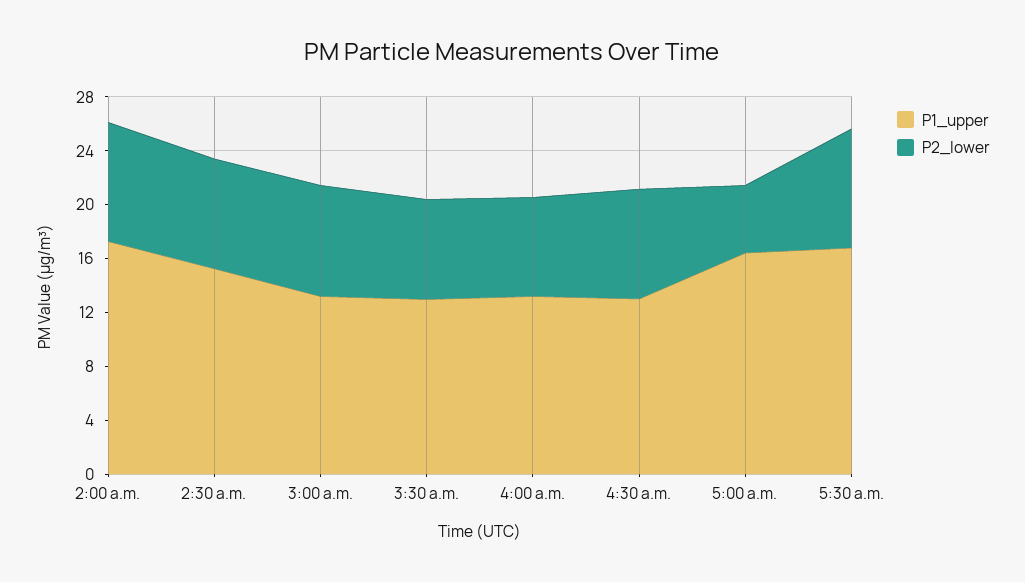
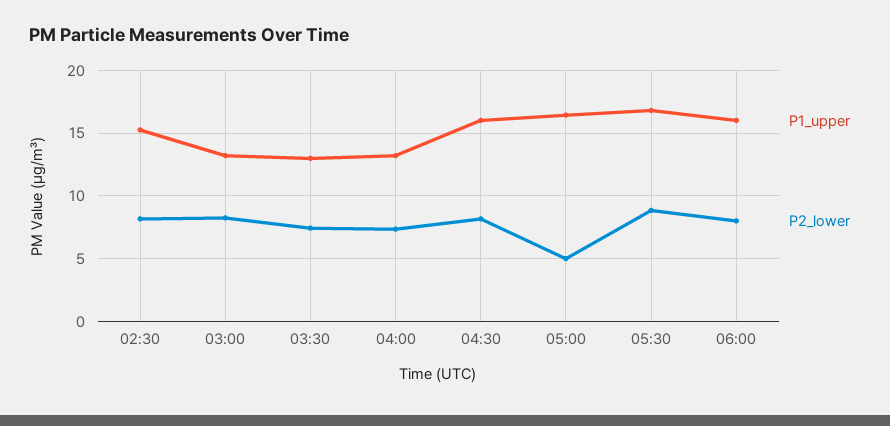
P1_upper, 2:00 a.m.: 17 -> none
P2_lower, 2:00 a.m.: 9 -> none
P1_upper, 4:30 a.m.: 13 -> 16
P1_upper, 06:00: none -> 16
P2_lower, 06:00: none -> 8

